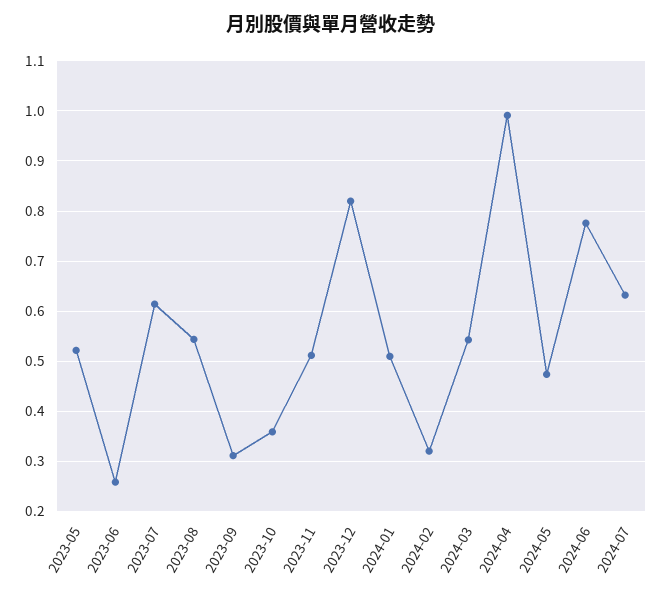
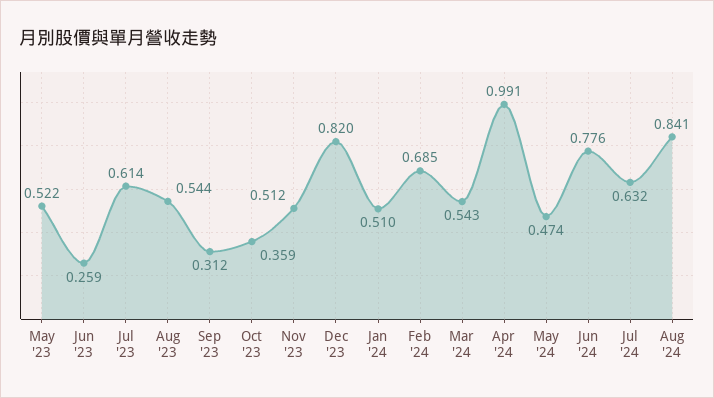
2024-02: 0.32 -> 0.685
Aug '24: none -> 0.841

